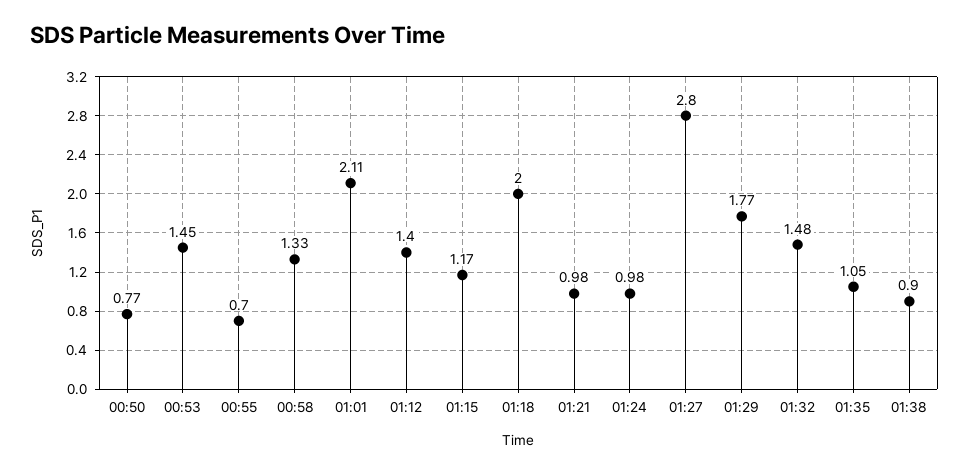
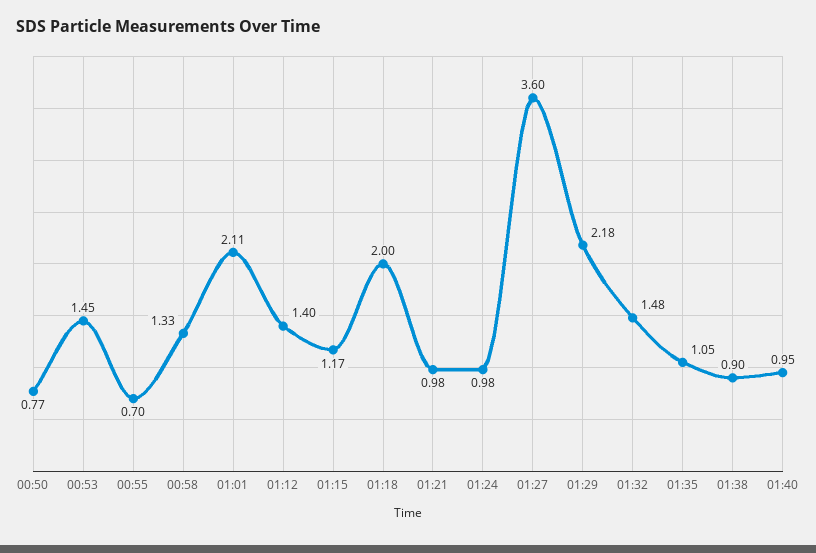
01:27: 2.8 -> 3.6
01:29: 1.77 -> 2.18
01:40: none -> 0.95

